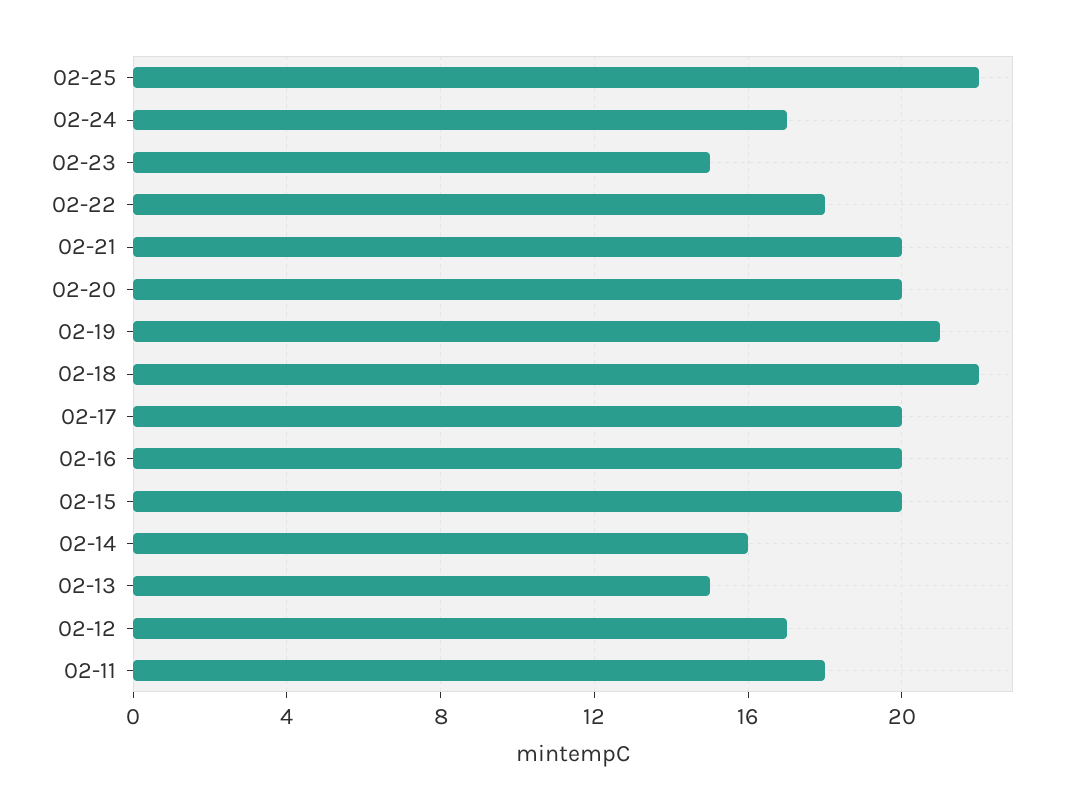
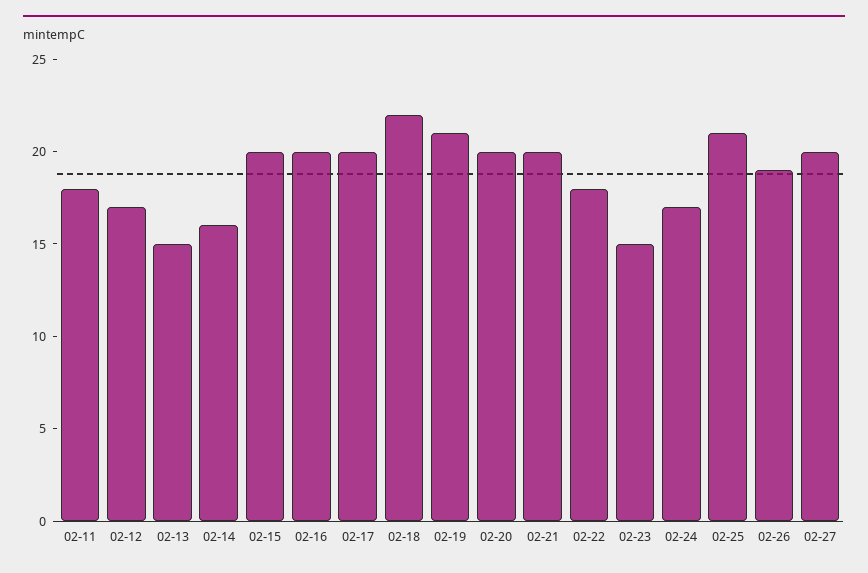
02-25: 22 -> 21
02-26: none -> 19
02-27: none -> 20

